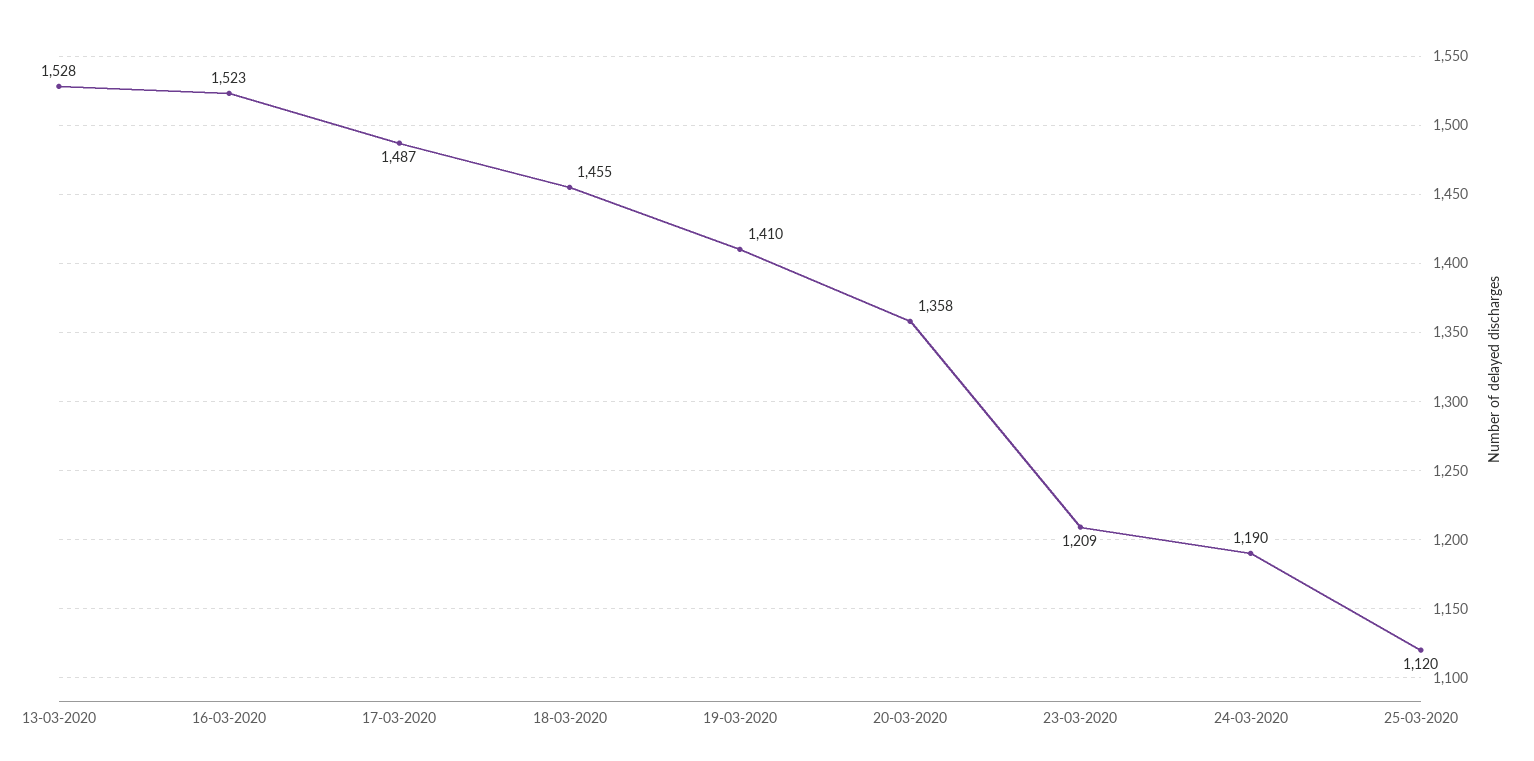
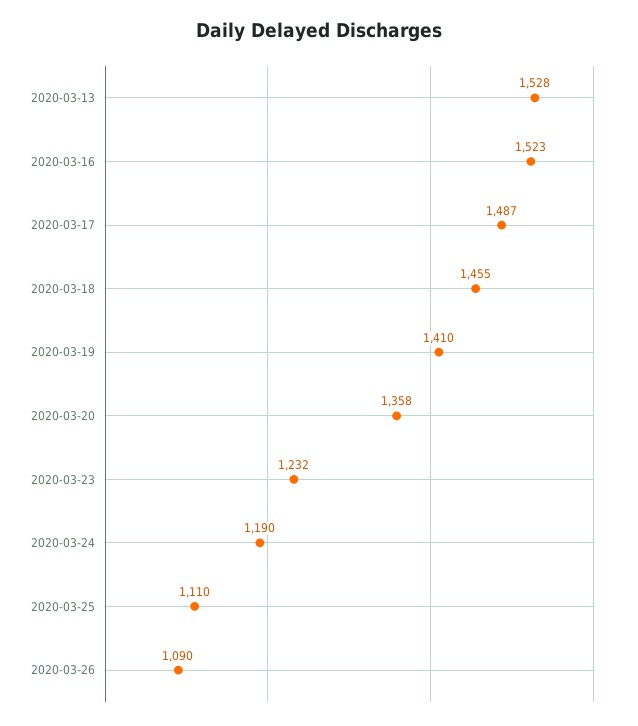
23-03-2020: 1209 -> 1232
25-03-2020: 1120 -> 1110
2020-03-26: none -> 1090

